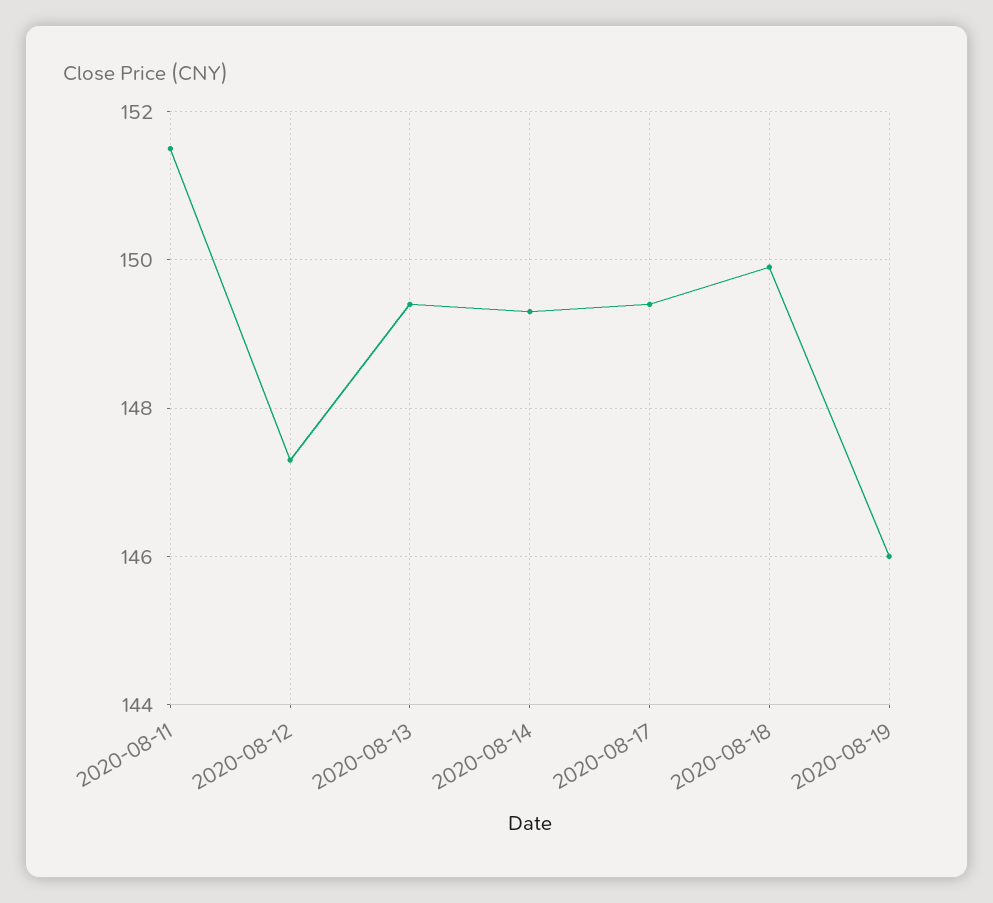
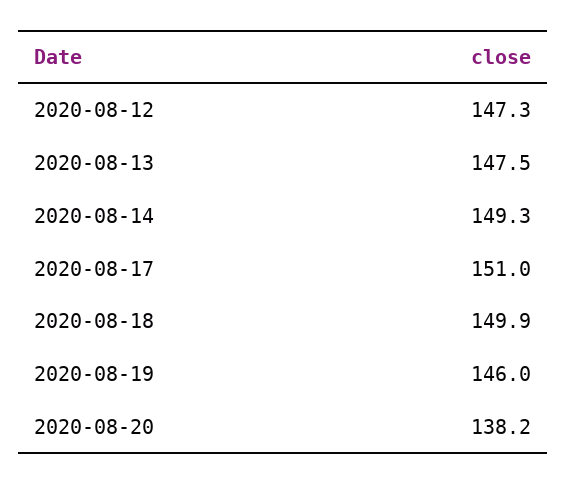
2020-08-11: 151.5 -> none
2020-08-13: 149.5 -> 147.5
2020-08-17: 149.5 -> 151
2020-08-20: none -> 138.2

